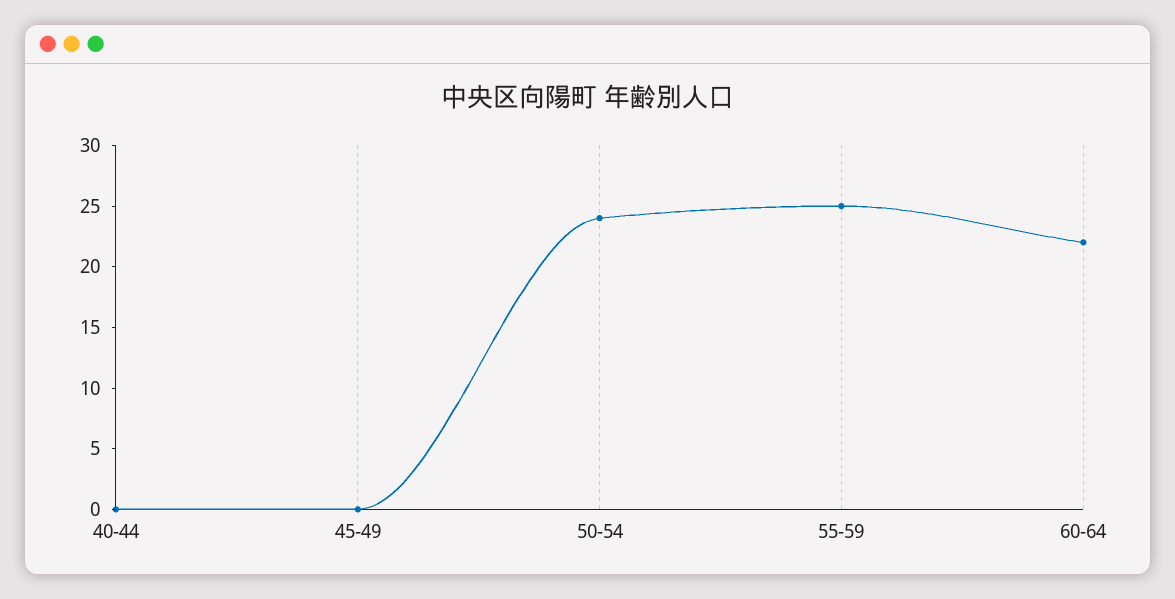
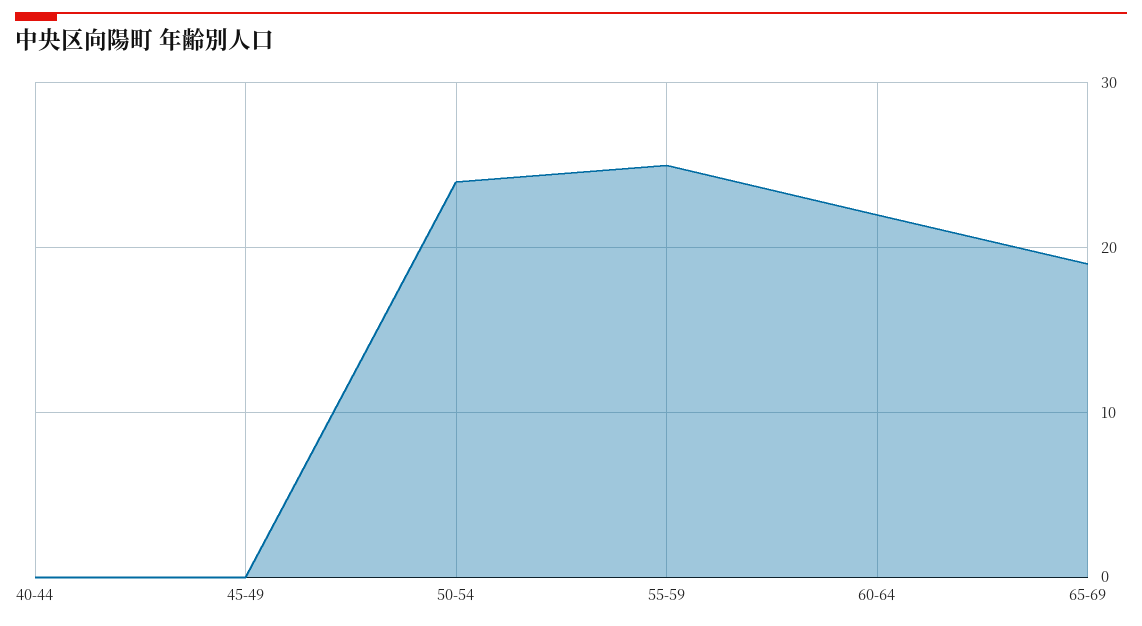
65-69: none -> 19

